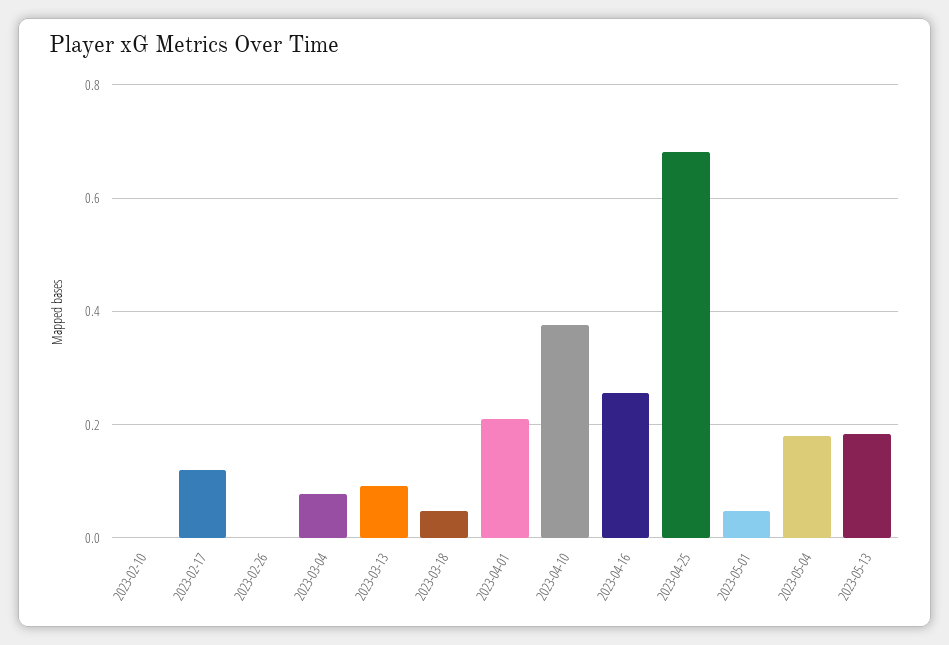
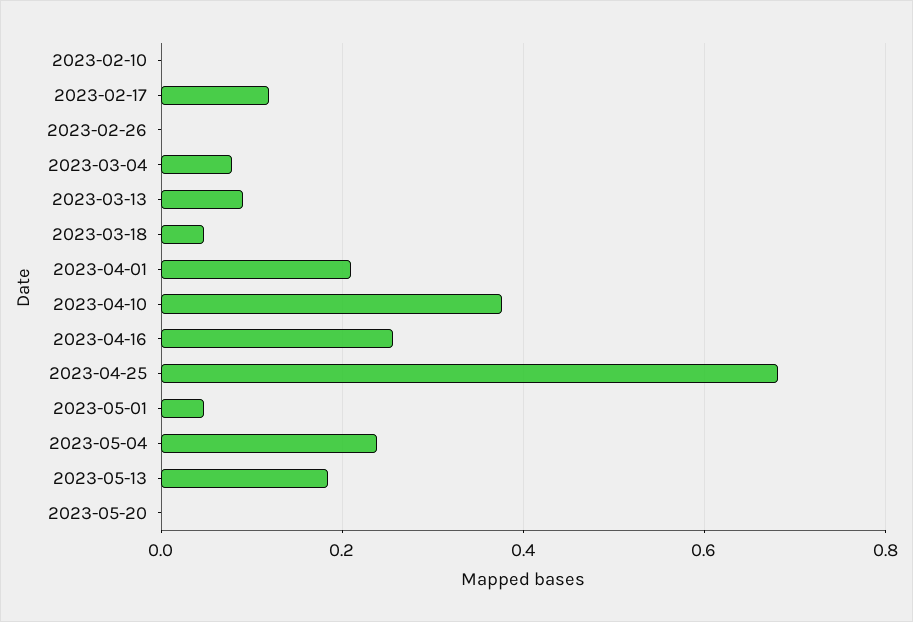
2023-05-04: 0.18 -> 0.24
2023-05-20: none -> 0

